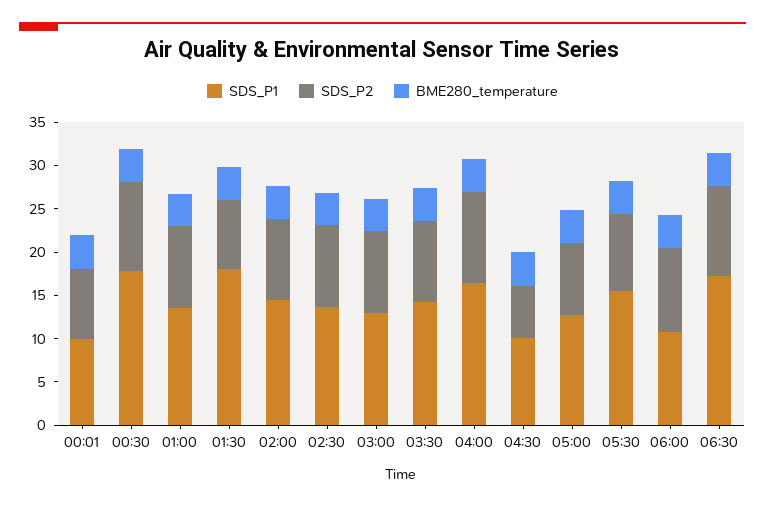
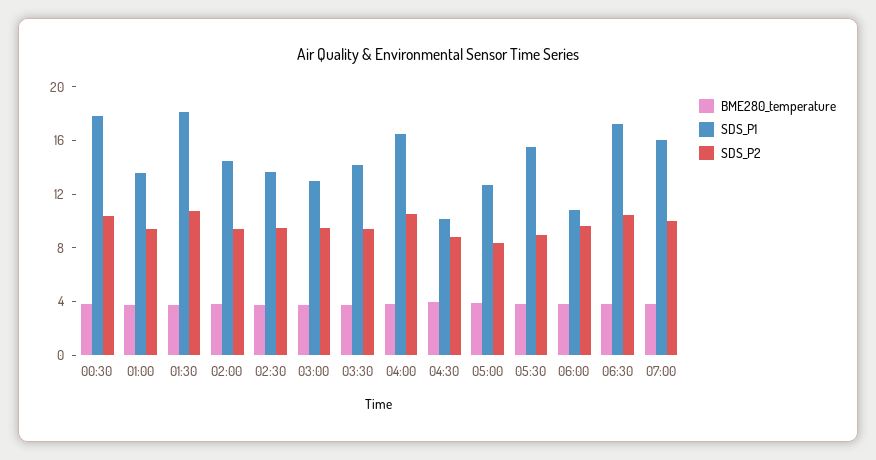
SDS_P1, 00:01: 10 -> none
SDS_P2, 00:01: 8 -> none
BME280_temperature, 00:01: 4 -> none
SDS_P2, 01:30: 8 -> 11
SDS_P2, 04:30: 6 -> 9
BME280_temperature, 07:00: none -> 4
SDS_P1, 07:00: none -> 16
SDS_P2, 07:00: none -> 10

